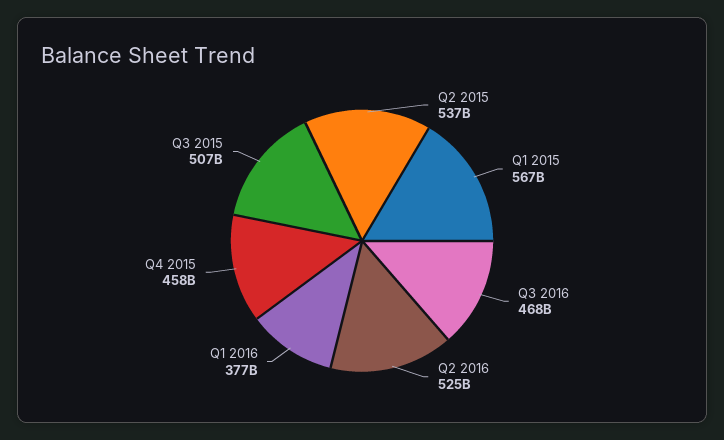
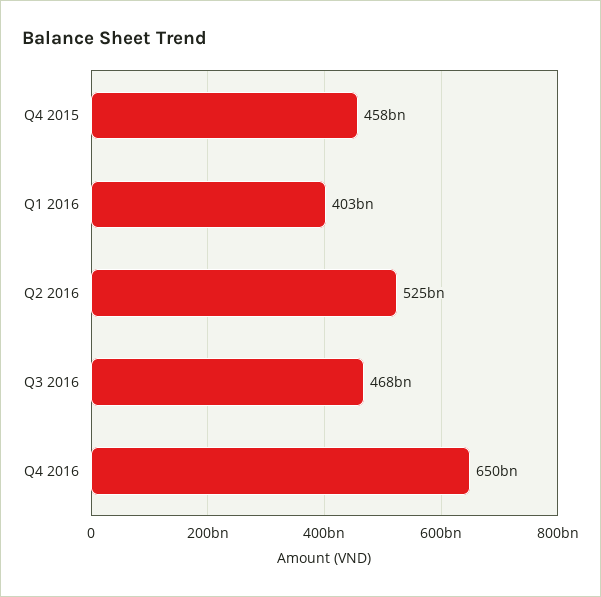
Q2 2015: 537000000000 -> none
Q1 2015: 567000000000 -> none
Q1 2016: 377000000000 -> 403000000000
Q3 2015: 507000000000 -> none
Q4 2016: none -> 650000000000

